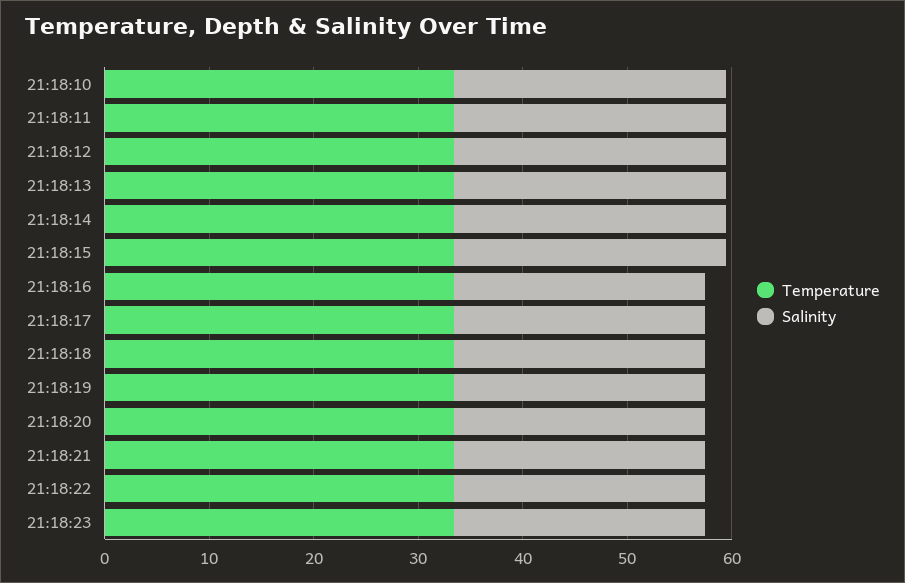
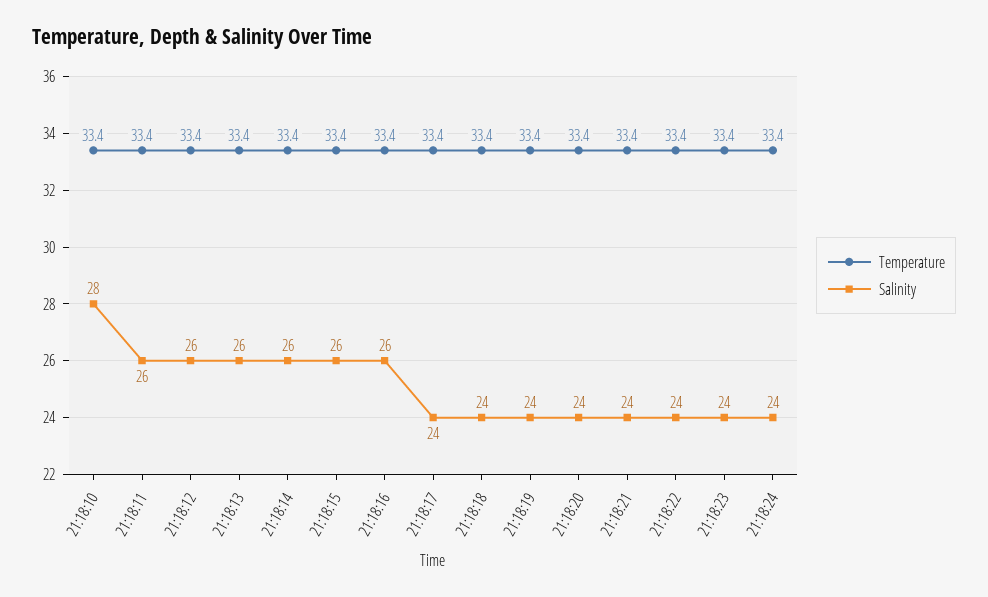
Salinity, 21:18:10: 26 -> 28
Salinity, 21:18:16: 24 -> 26
Temperature, 21:18:24: none -> 33.4
Salinity, 21:18:24: none -> 24

